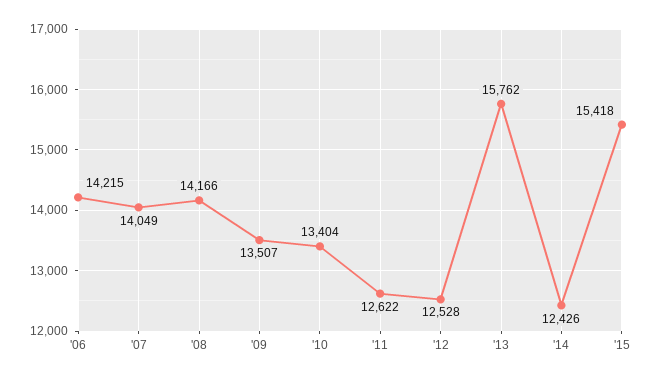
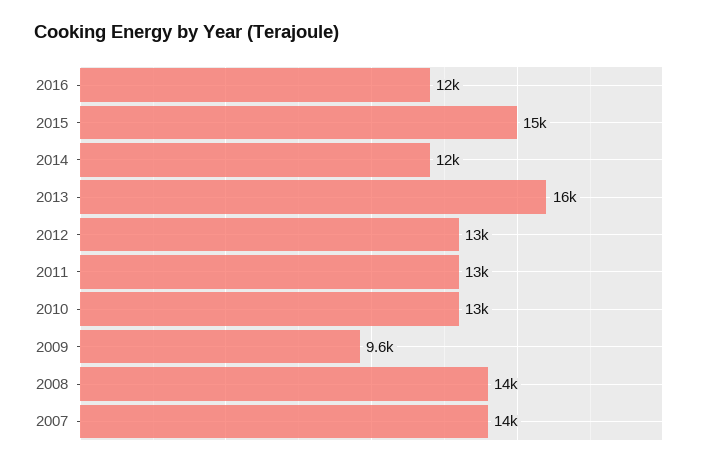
'06: 14215 -> none
'09: 13507 -> 9600
2016: none -> 12000

